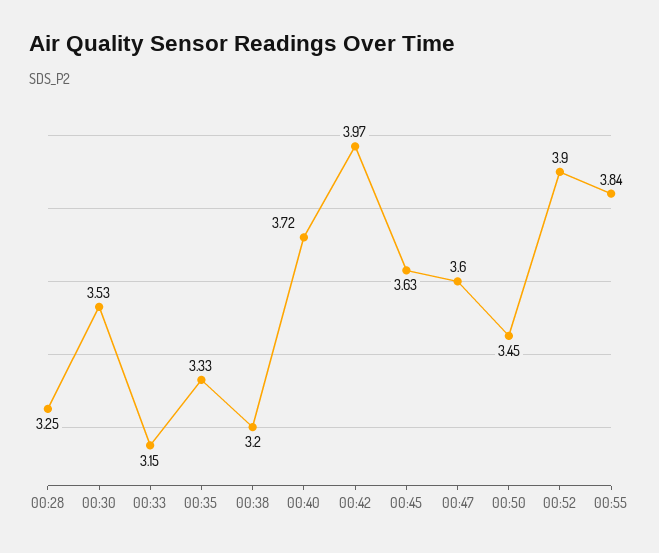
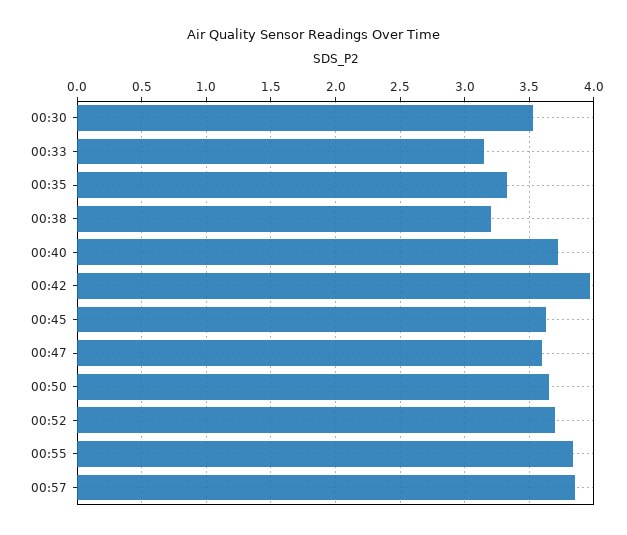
00:28: 3.25 -> none
00:50: 3.45 -> 3.65
00:52: 3.9 -> 3.7
00:57: none -> 3.85

